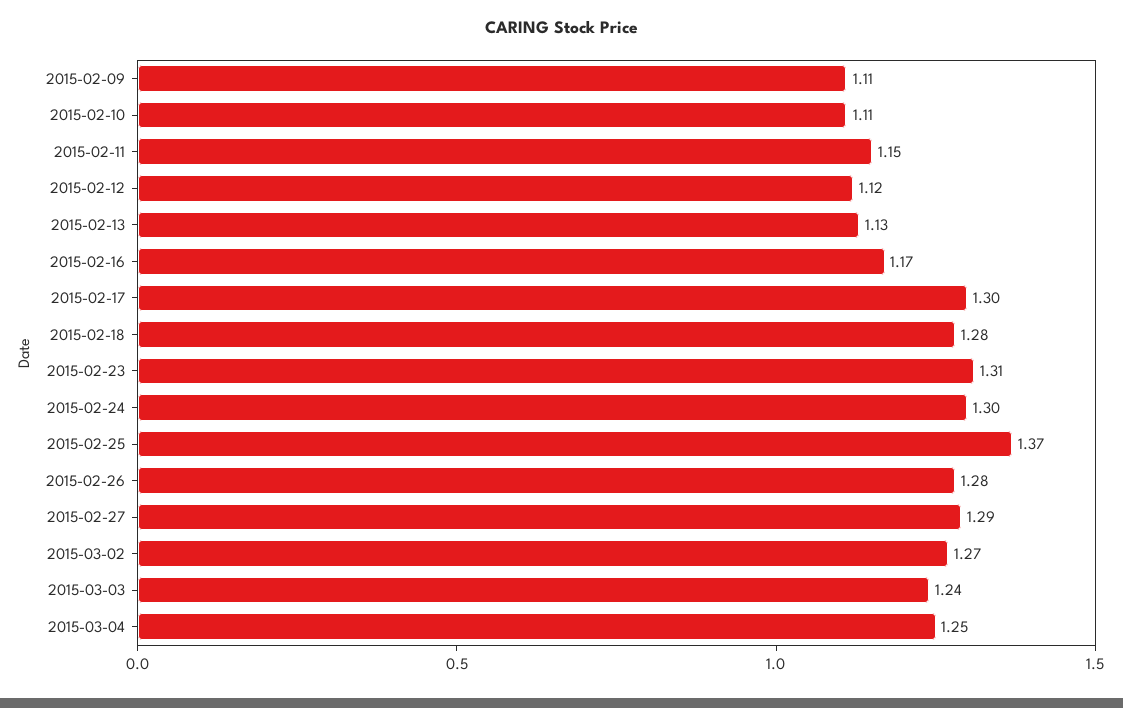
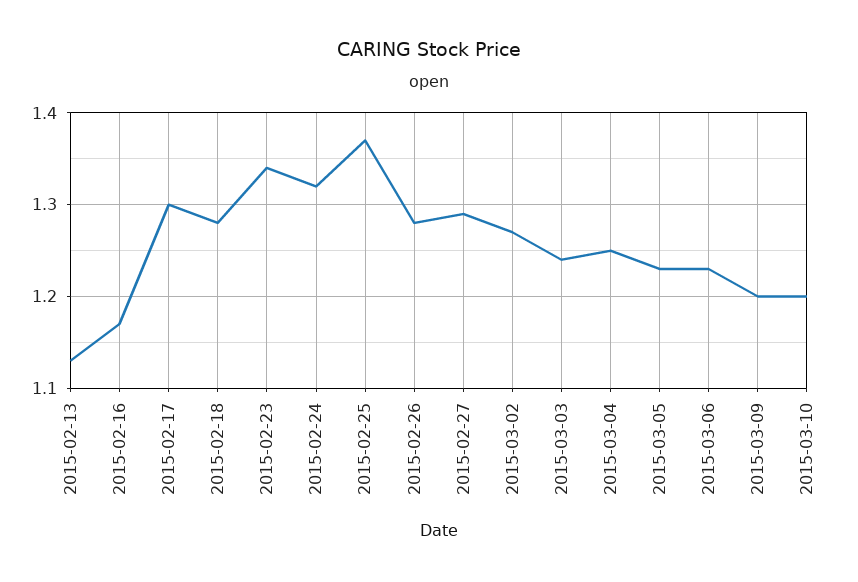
2015-02-09: 1.11 -> none
2015-02-10: 1.11 -> none
2015-02-11: 1.15 -> none
2015-02-12: 1.12 -> none
2015-02-23: 1.31 -> 1.34
2015-02-24: 1.3 -> 1.32
2015-03-05: none -> 1.23
2015-03-06: none -> 1.23
2015-03-09: none -> 1.2
2015-03-10: none -> 1.2

